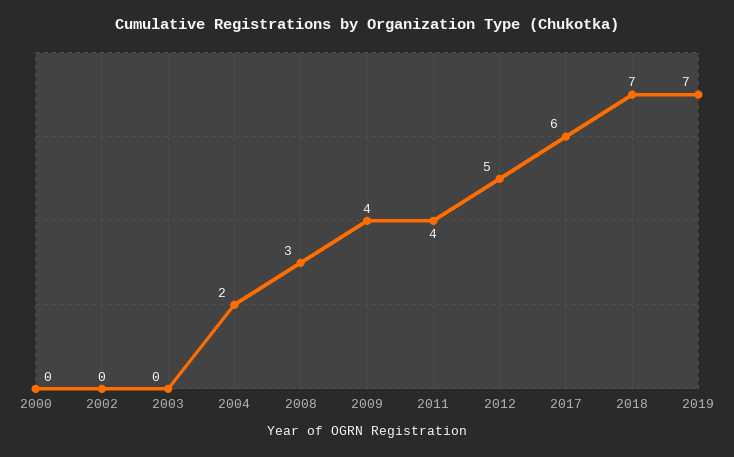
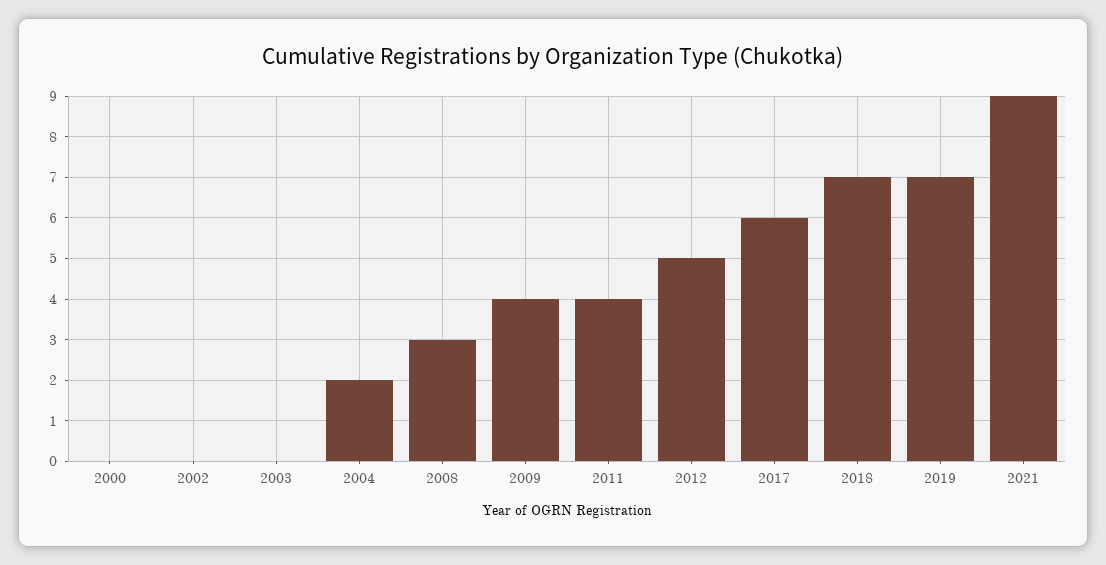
2021: none -> 9

